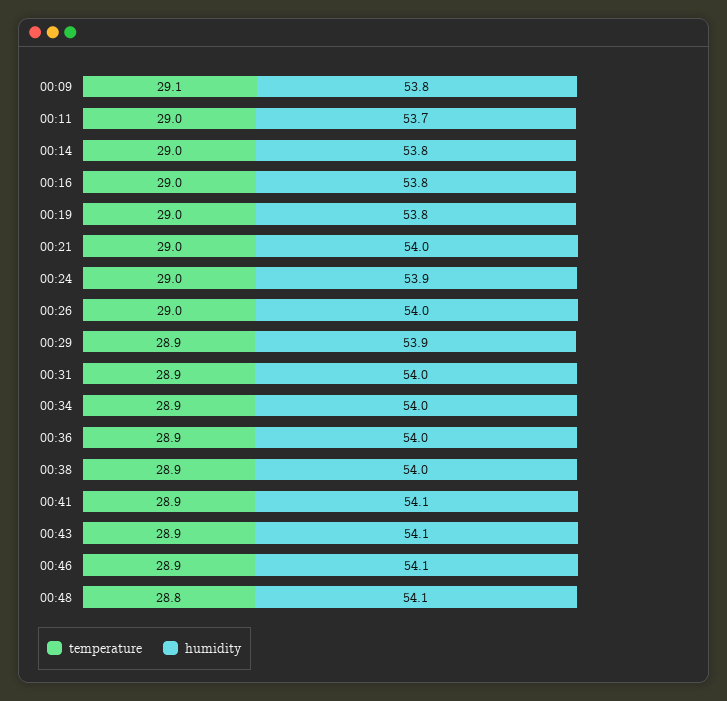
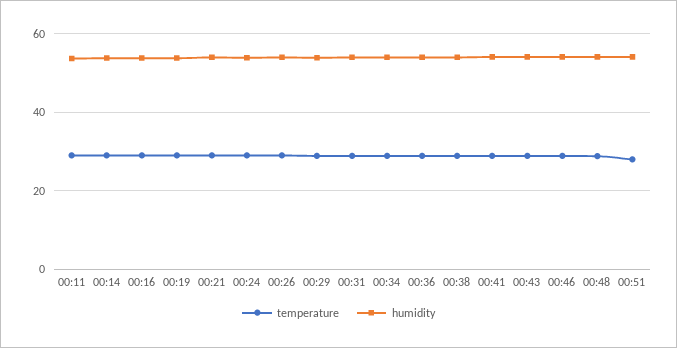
temperature, 00:09: 29.1 -> none
humidity, 00:09: 53.8 -> none
temperature, 00:51: none -> 28
humidity, 00:51: none -> 54

